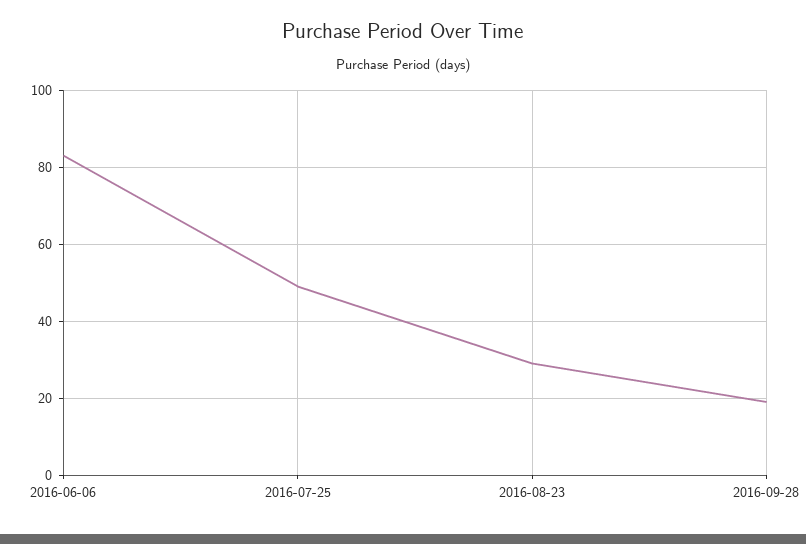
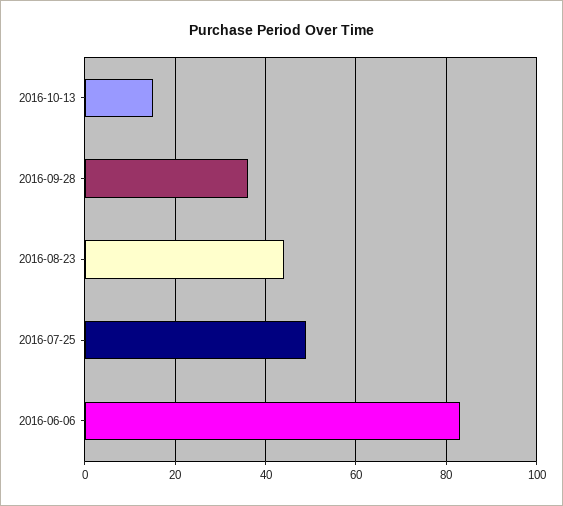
2016-08-23: 30 -> 45
2016-09-28: 20 -> 35
2016-10-13: none -> 15

